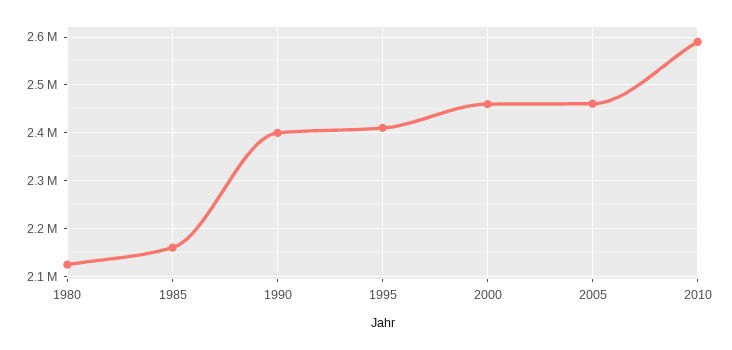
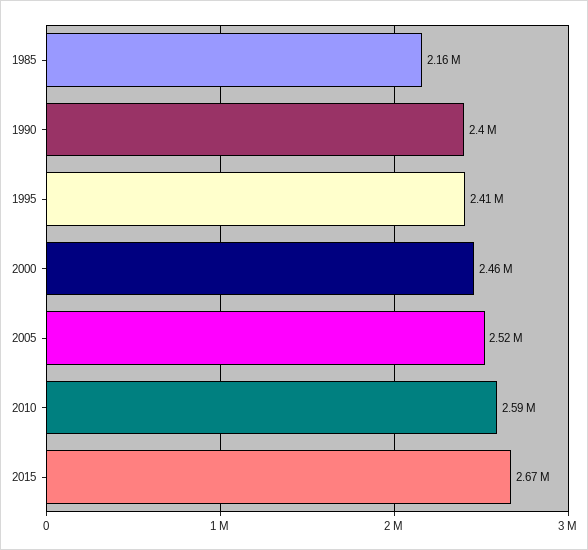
1980: 2120000 -> none
2005: 2460000 -> 2520000
2015: none -> 2670000

